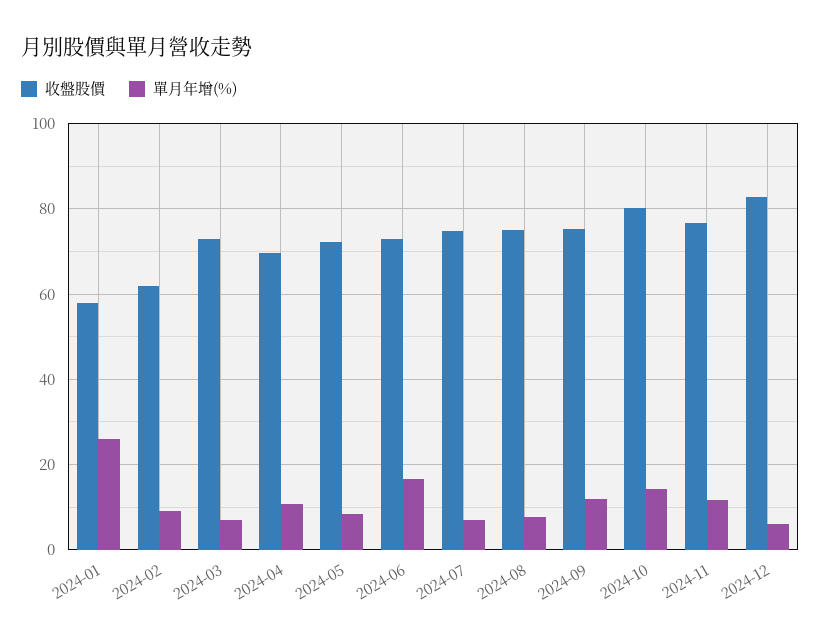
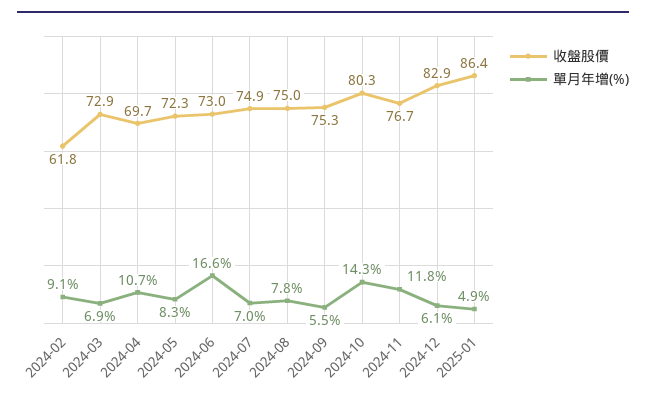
收盤股價, 2024-01: 58 -> none
單月年增(%), 2024-01: 26 -> none
單月年增(%), 2024-09: 12 -> 5.5
收盤股價, 2025-01: none -> 86.4
單月年增(%), 2025-01: none -> 4.9

